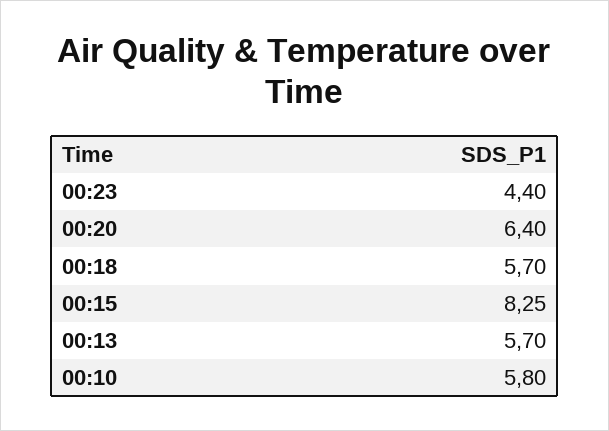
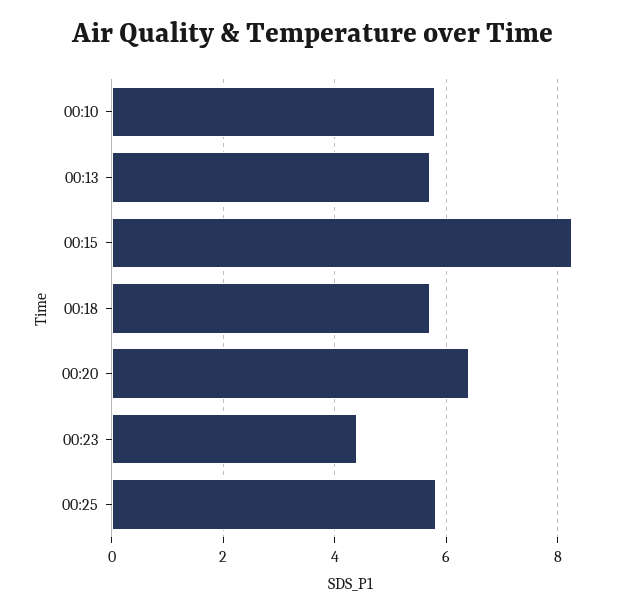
00:25: none -> 5.8

